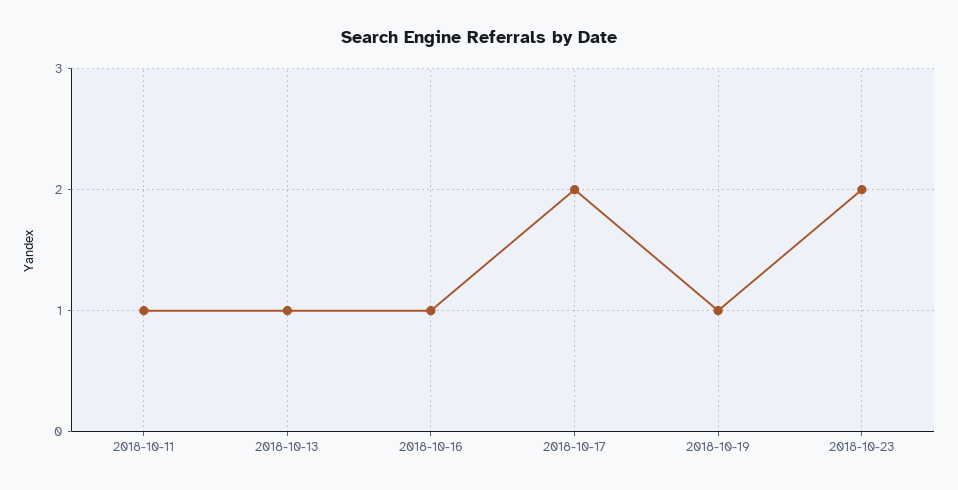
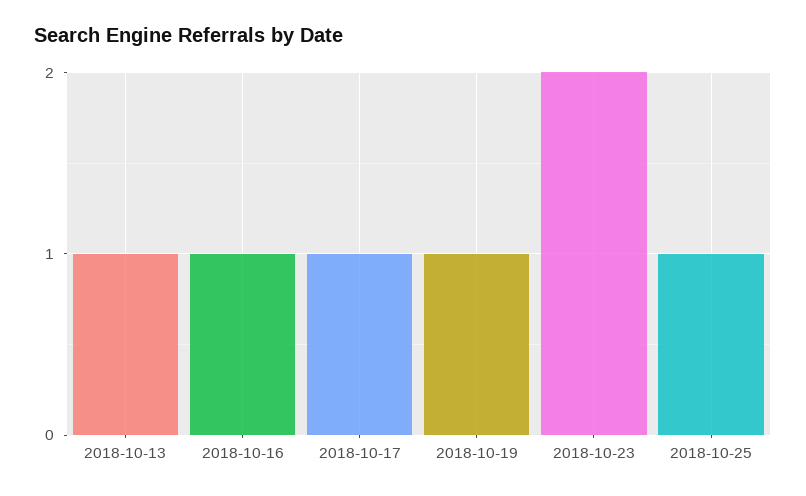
2018-10-11: 1 -> none
2018-10-17: 2 -> 1
2018-10-25: none -> 1

